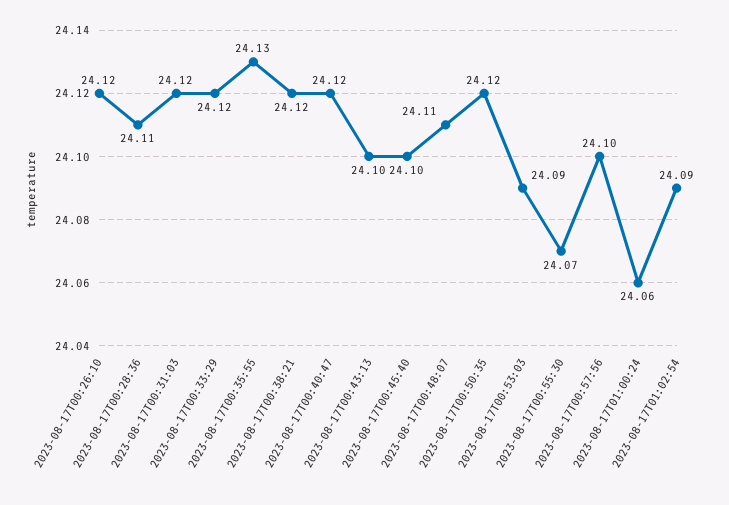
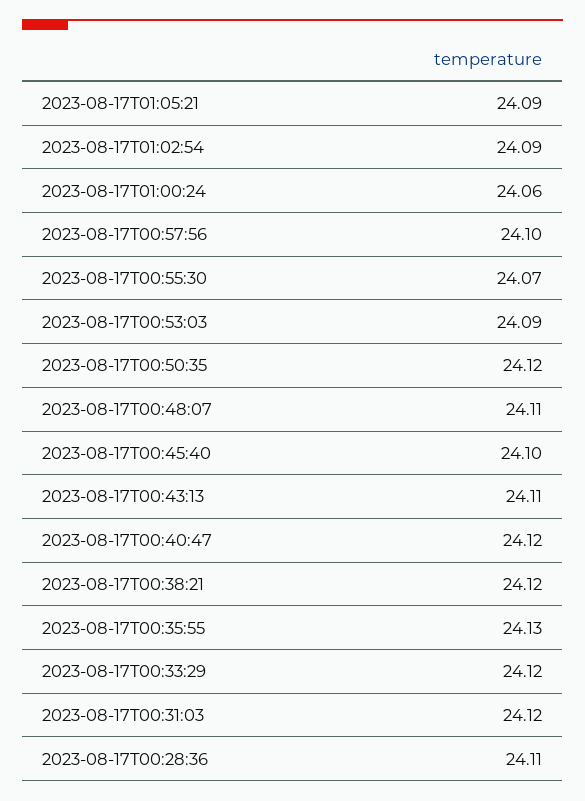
2023-08-17T00:26:10: 24.12 -> none
2023-08-17T00:43:13: 24.1 -> 24.11
2023-08-17T01:05:21: none -> 24.09

